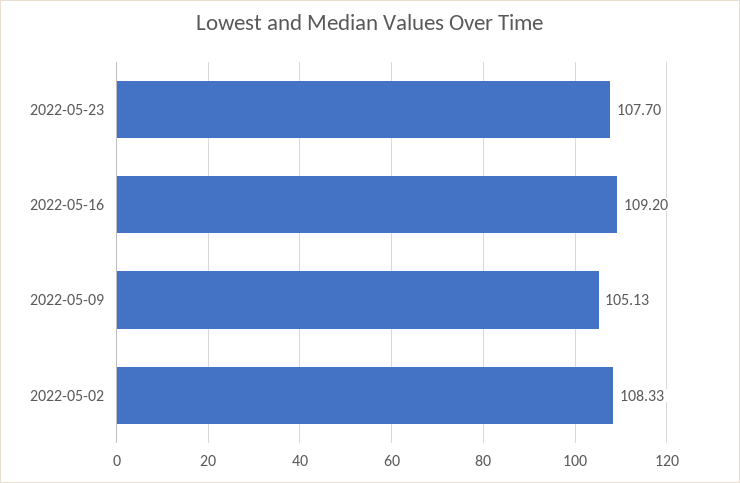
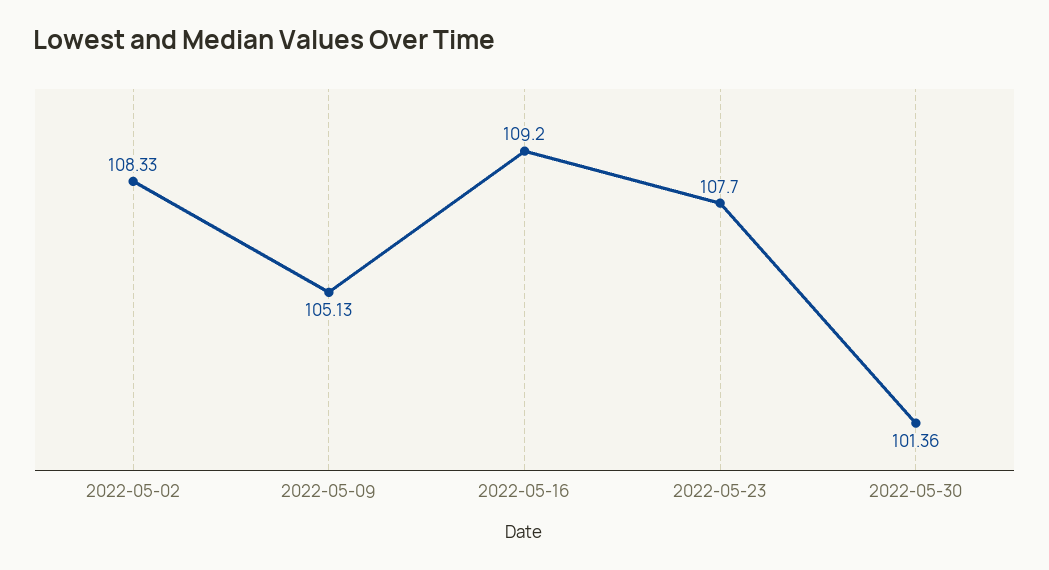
2022-05-30: none -> 101.36

